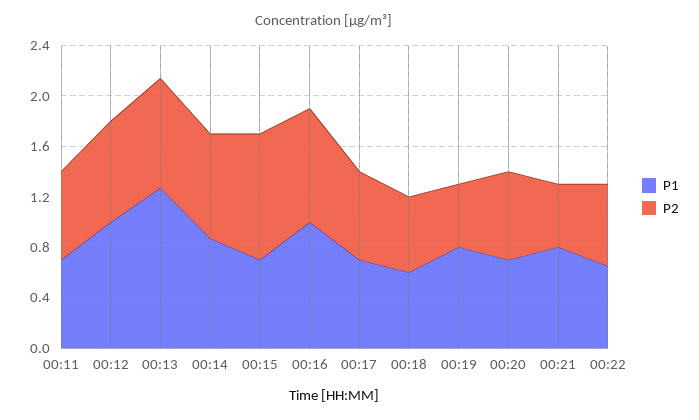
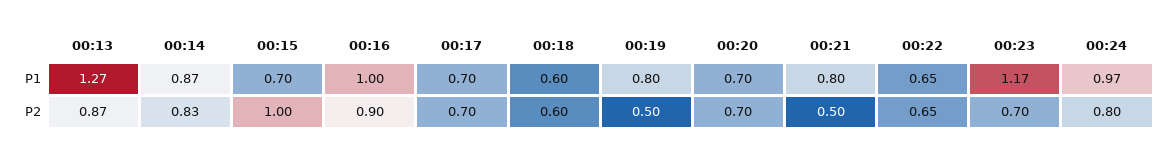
P1, 00:11: 0.7 -> none
P2, 00:11: 0.7 -> none
P1, 00:12: 1 -> none
P2, 00:12: 0.8 -> none
P1, 00:23: none -> 1.17
P1, 00:24: none -> 0.97
P2, 00:23: none -> 0.7
P2, 00:24: none -> 0.8

